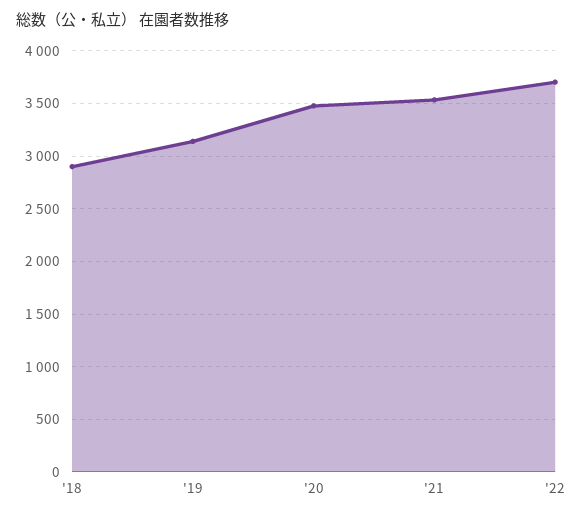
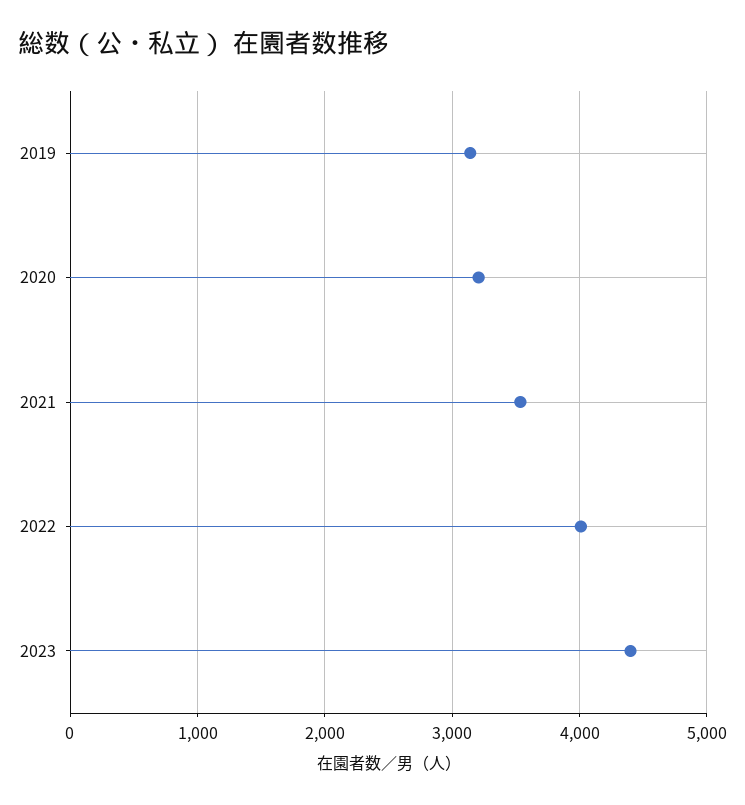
'18: 2900 -> none
'20: 3500 -> 3200
'22: 3700 -> 4000
2023: none -> 4400

